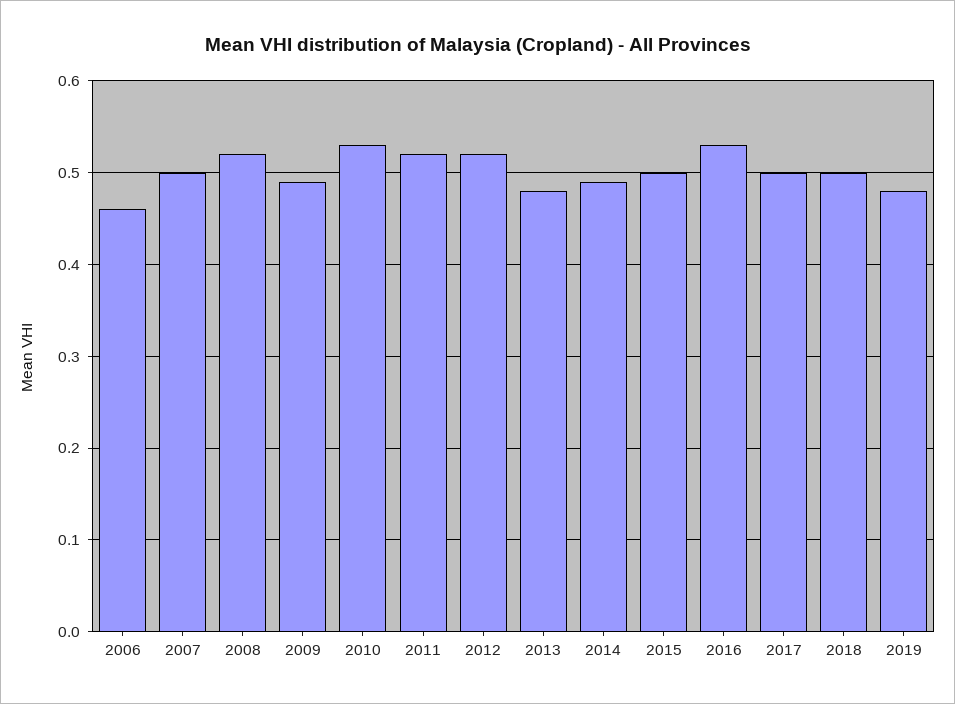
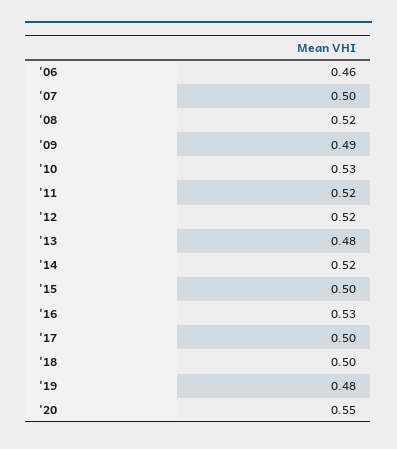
2014: 0.49 -> 0.52
'20: none -> 0.55

